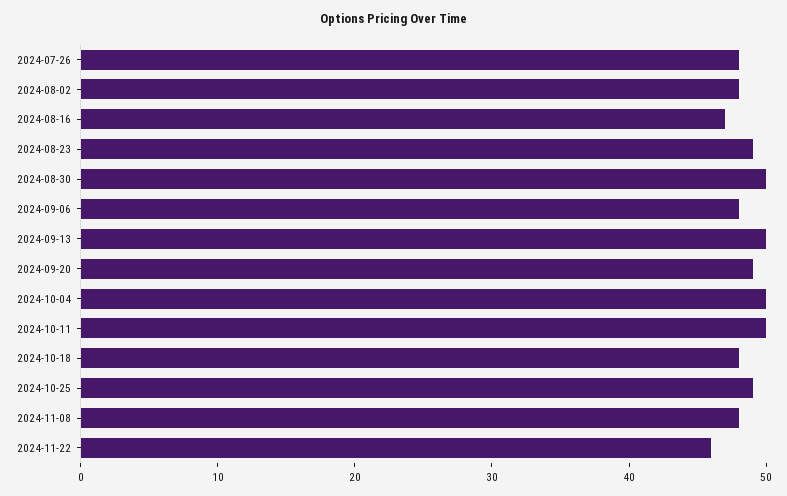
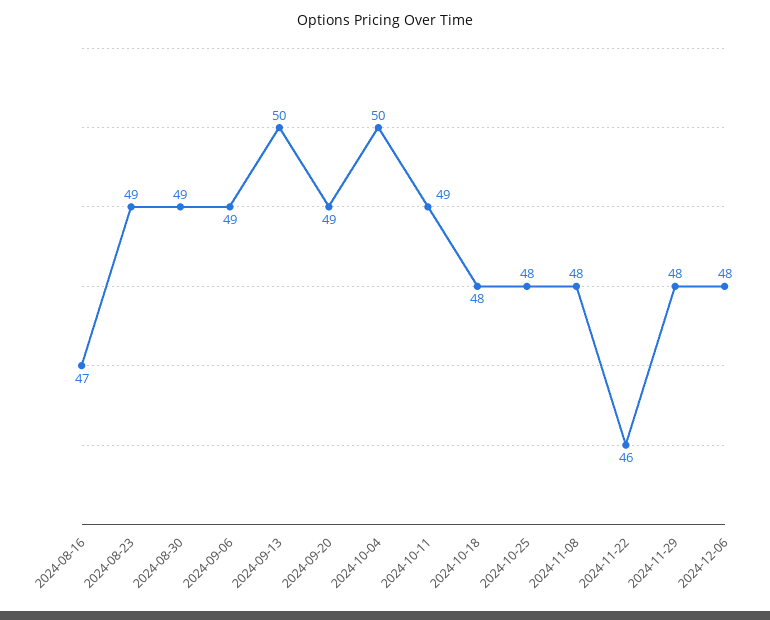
2024-07-26: 48 -> none
2024-08-02: 48 -> none
2024-08-30: 50 -> 49
2024-09-06: 48 -> 49
2024-10-11: 50 -> 49
2024-10-25: 49 -> 48
2024-11-29: none -> 48
2024-12-06: none -> 48

